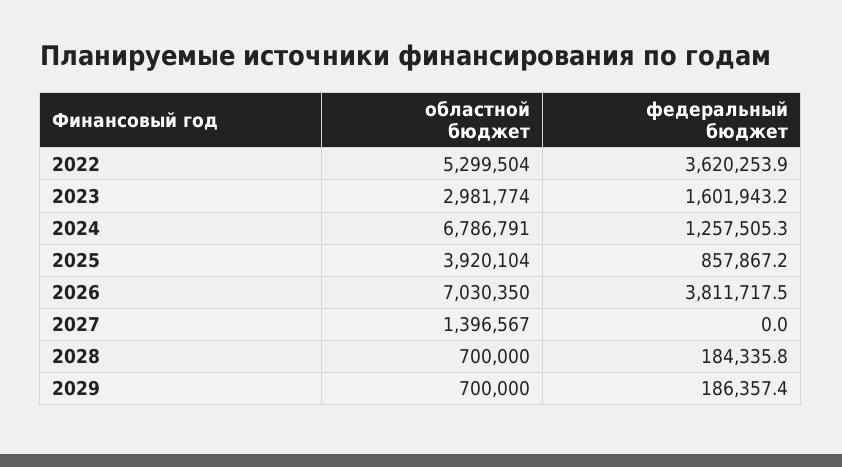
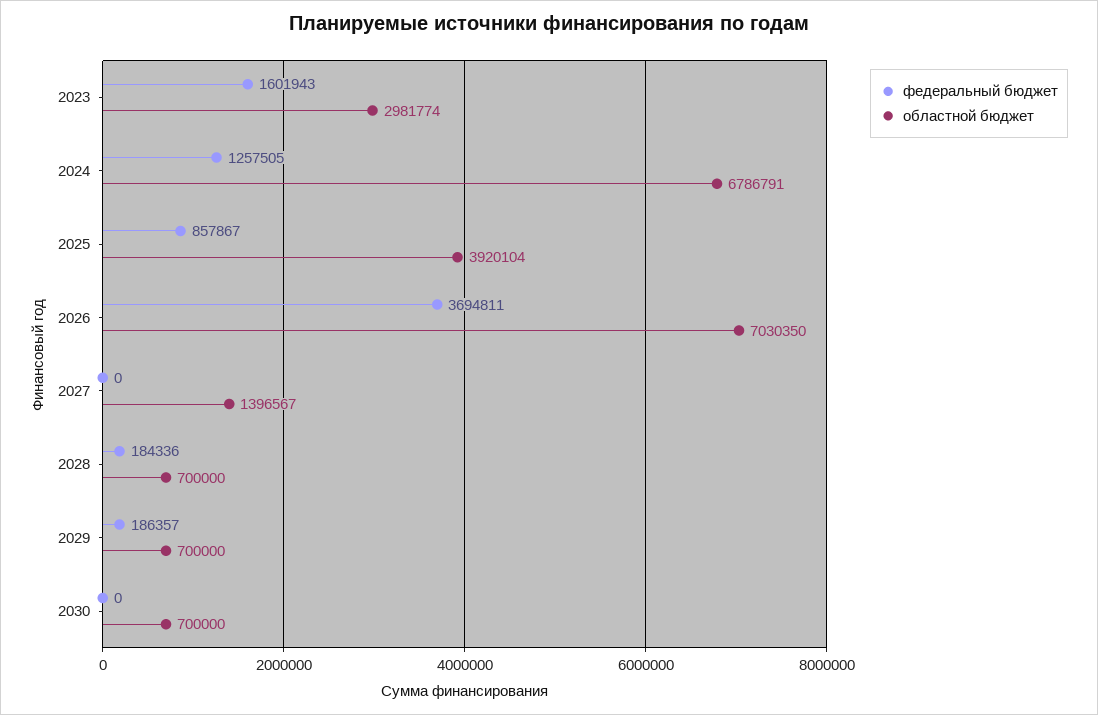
областной бюджет, 2022: 5299504 -> none
федеральный бюджет, 2022: 3620253.9 -> none
федеральный бюджет, 2026: 3811717.5 -> 3694811
федеральный бюджет, 2030: none -> 0
областной бюджет, 2030: none -> 700000

